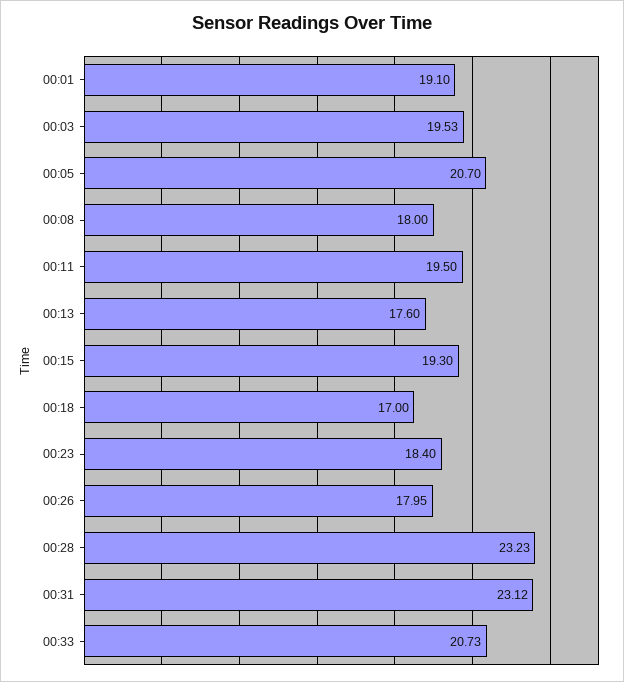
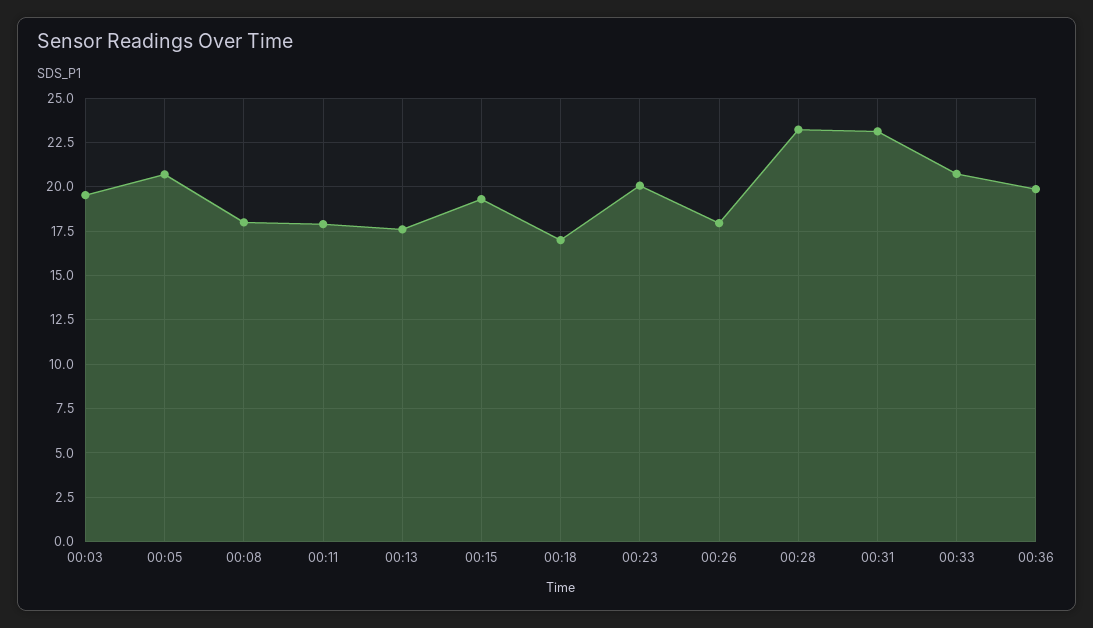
00:01: 19.1 -> none
00:11: 19.5 -> 18
00:23: 18.4 -> 20
00:36: none -> 20

